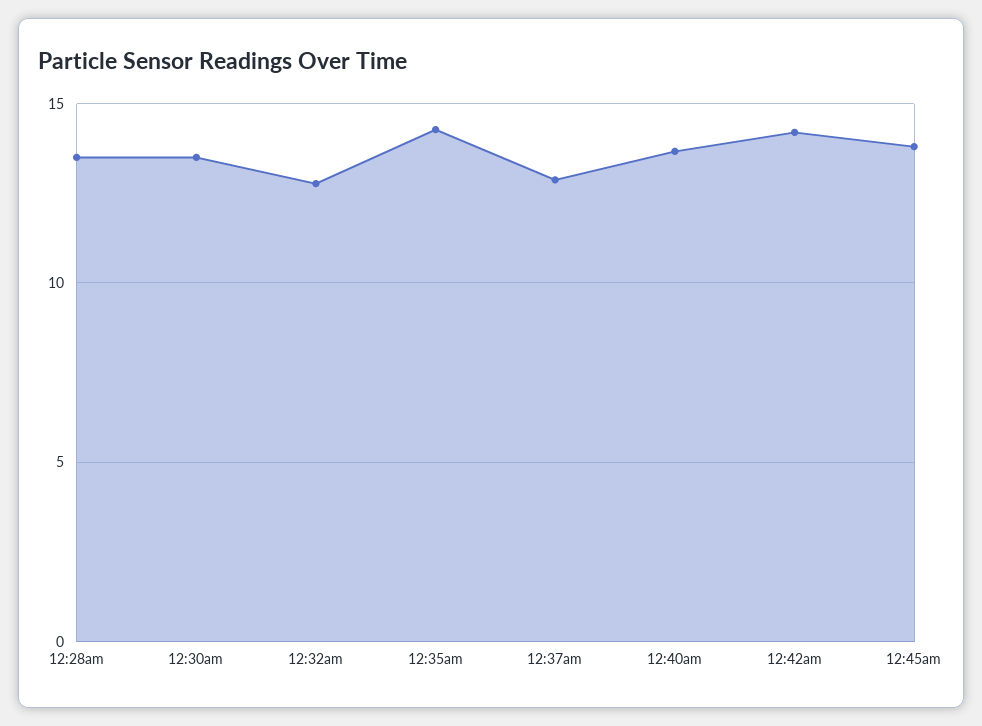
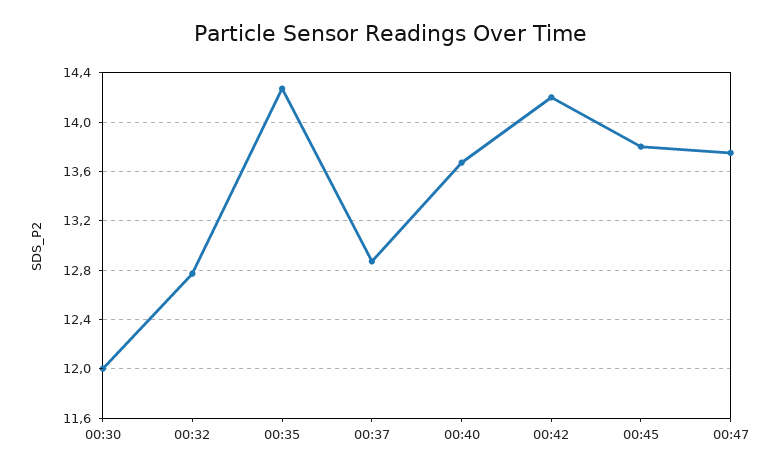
12:28am: 13.5 -> none
12:30am: 13.5 -> 12
00:47: none -> 13.75

